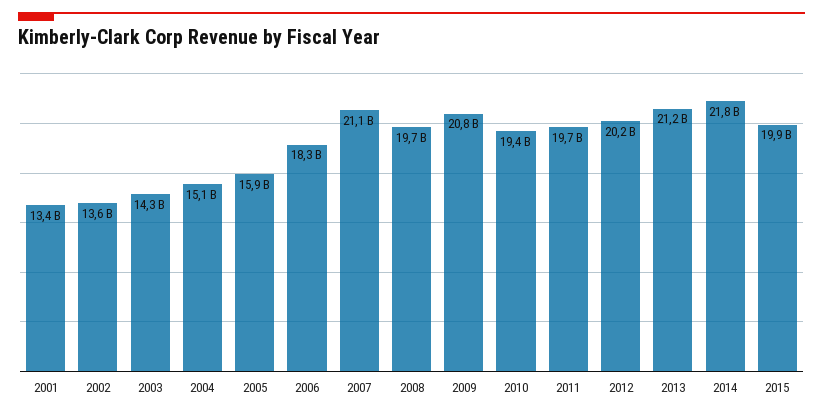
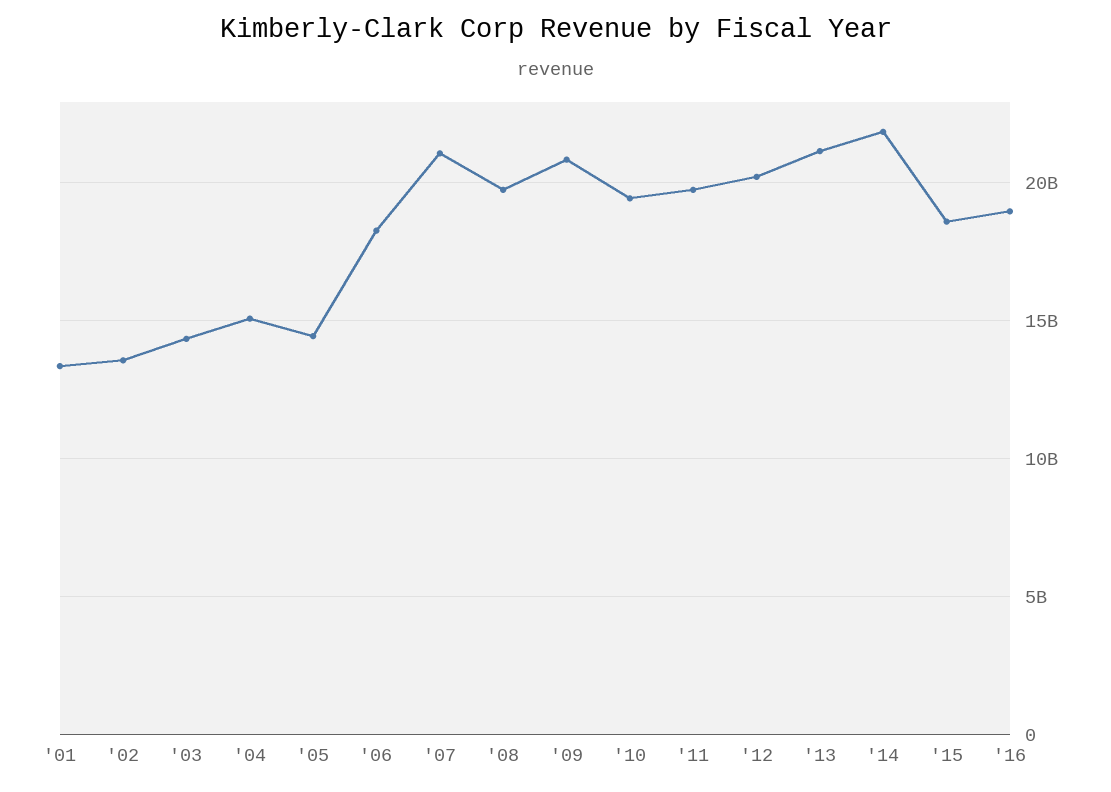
2005: 15900000000 -> 14500000000
2015: 19900000000 -> 18500000000
'16: none -> 19000000000

